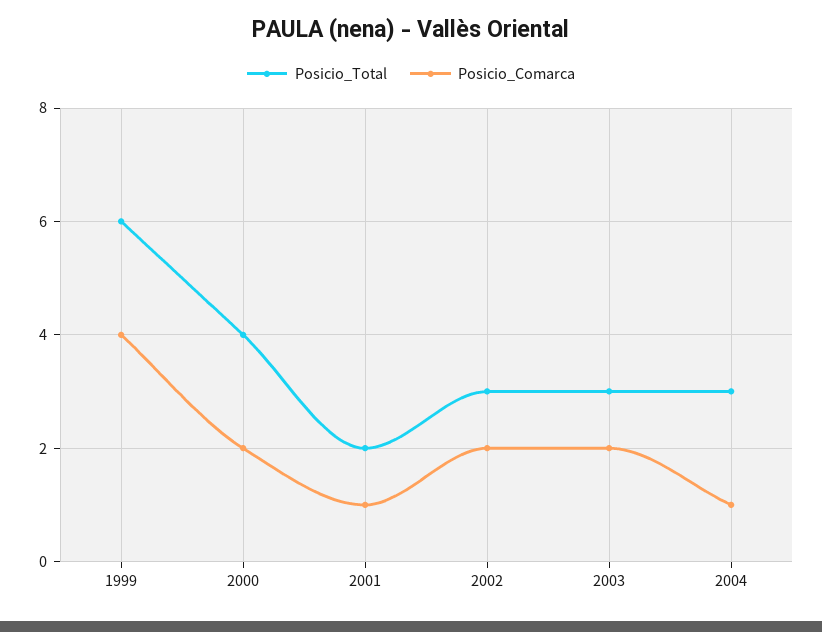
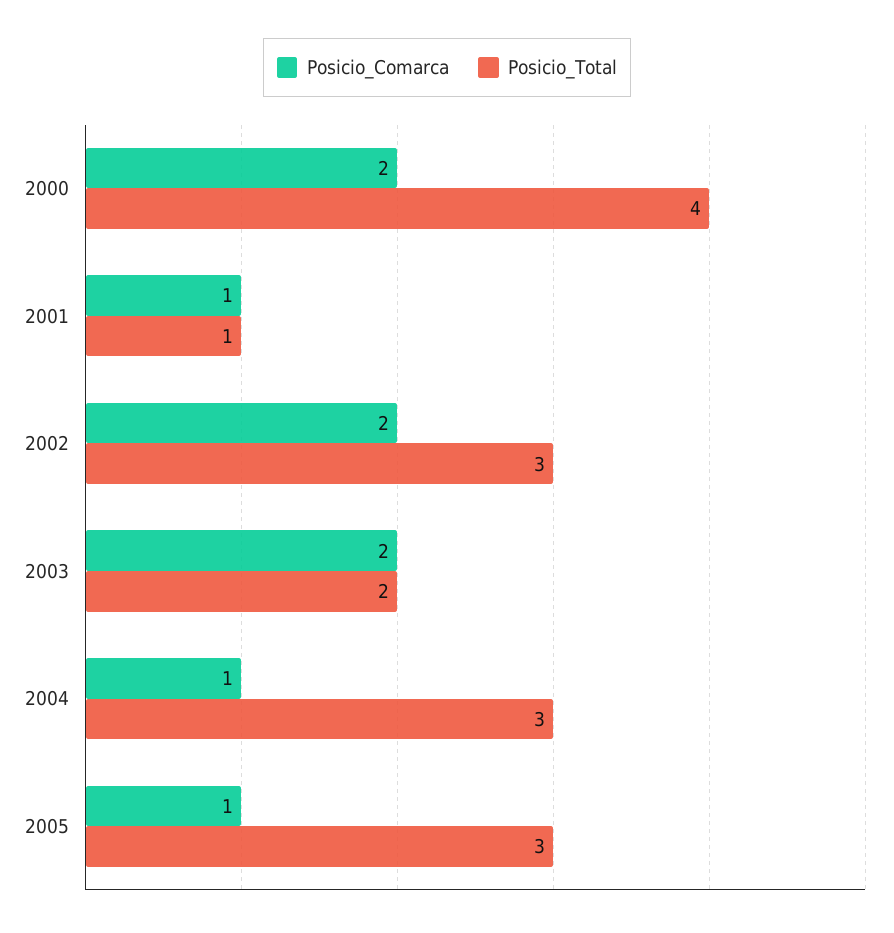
Posicio_Total, 1999: 6 -> none
Posicio_Comarca, 1999: 4 -> none
Posicio_Total, 2001: 2 -> 1
Posicio_Total, 2003: 3 -> 2
Posicio_Comarca, 2005: none -> 1
Posicio_Total, 2005: none -> 3

